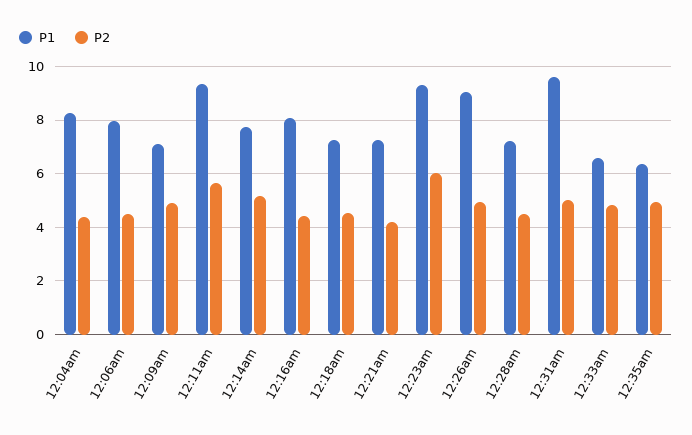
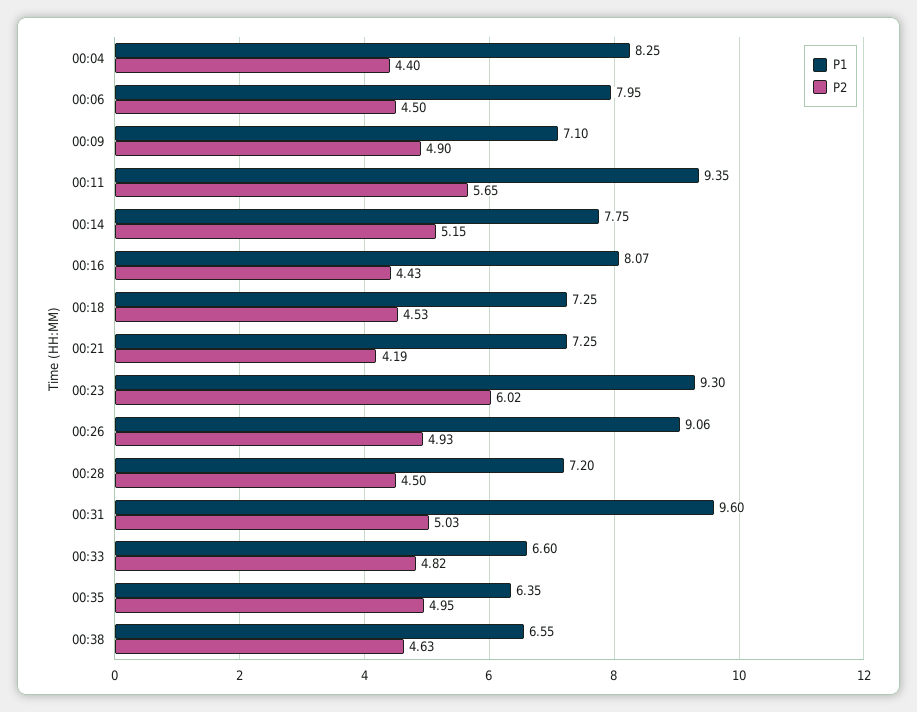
P1, 00:38: none -> 6.55
P2, 00:38: none -> 4.63

